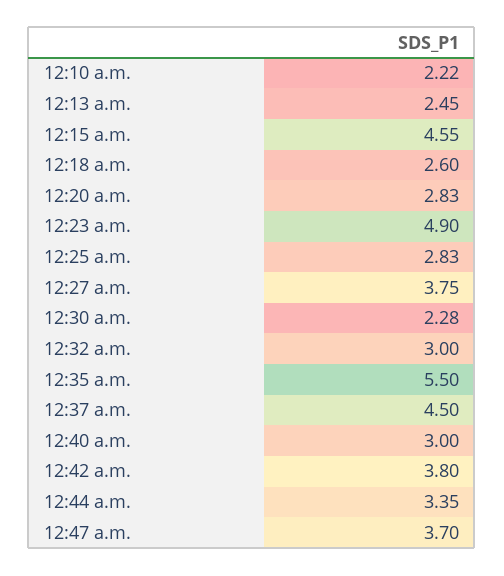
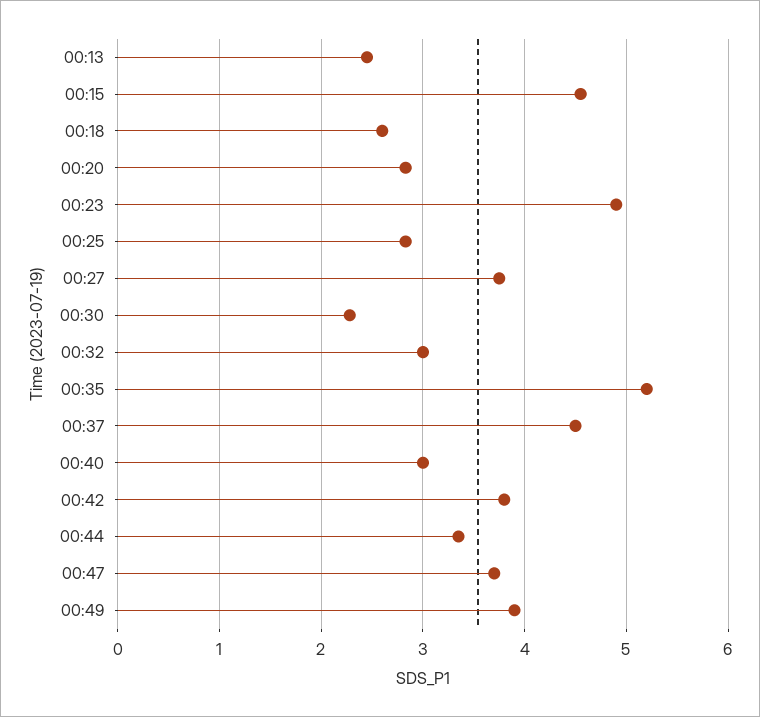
12:10 a.m.: 2.22 -> none
12:35 a.m.: 5.5 -> 5.2
00:49: none -> 3.9

